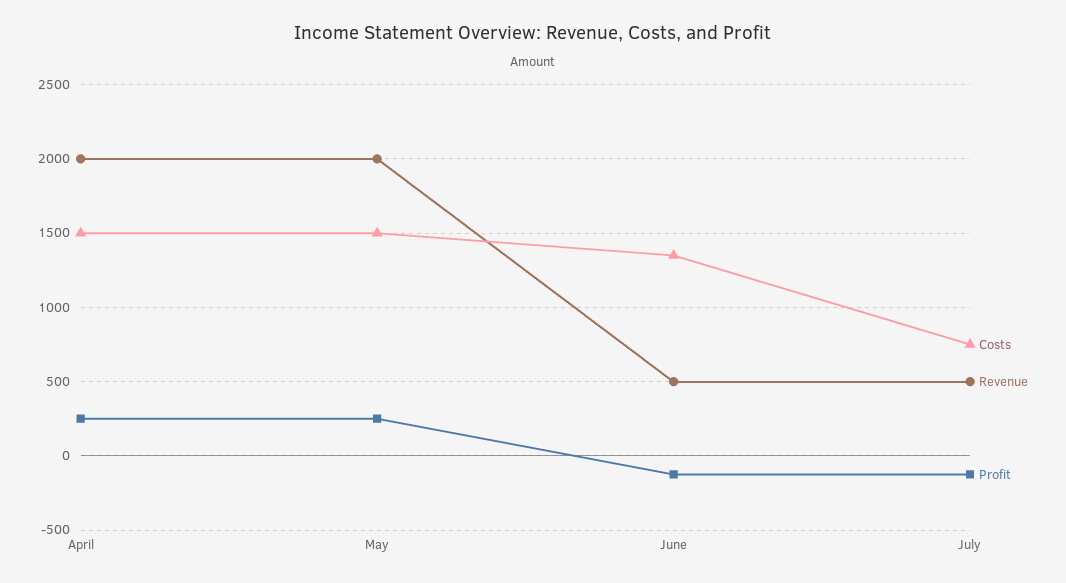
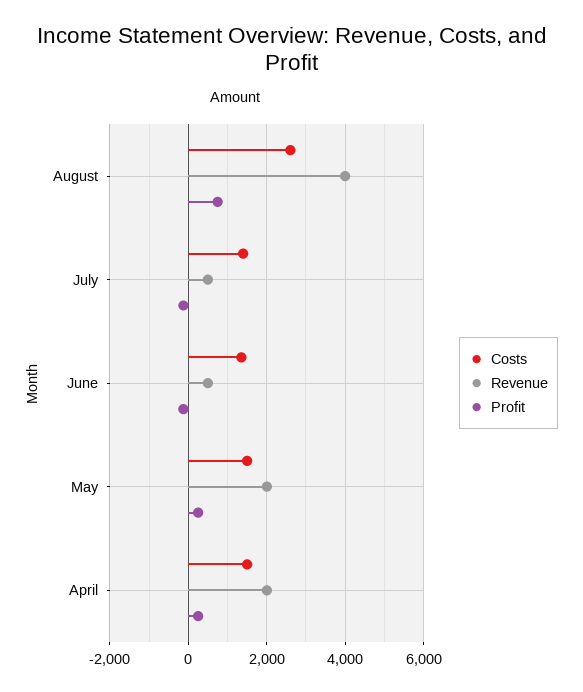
Costs, July: 750 -> 1400
Costs, August: none -> 2600
Revenue, August: none -> 4000
Profit, August: none -> 800

